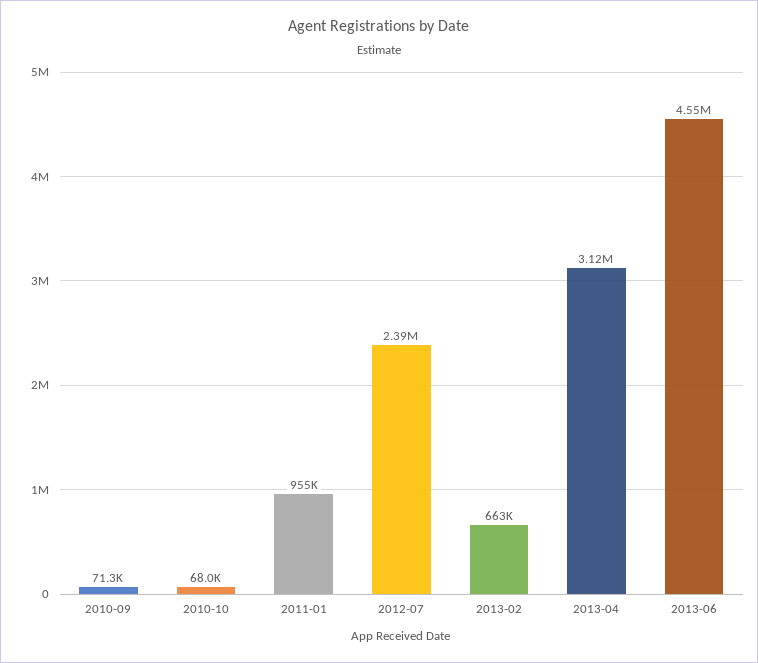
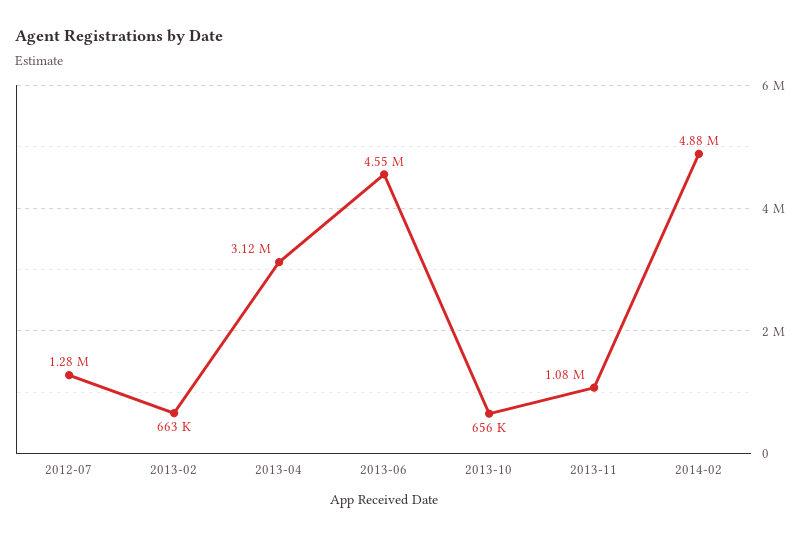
2010-09: 71300 -> none
2010-10: 68000 -> none
2011-01: 955000 -> none
2012-07: 2390000 -> 1280000
2013-10: none -> 656000
2013-11: none -> 1080000
2014-02: none -> 4880000

